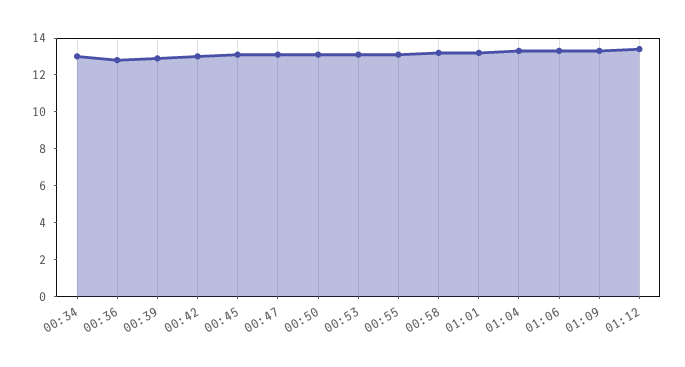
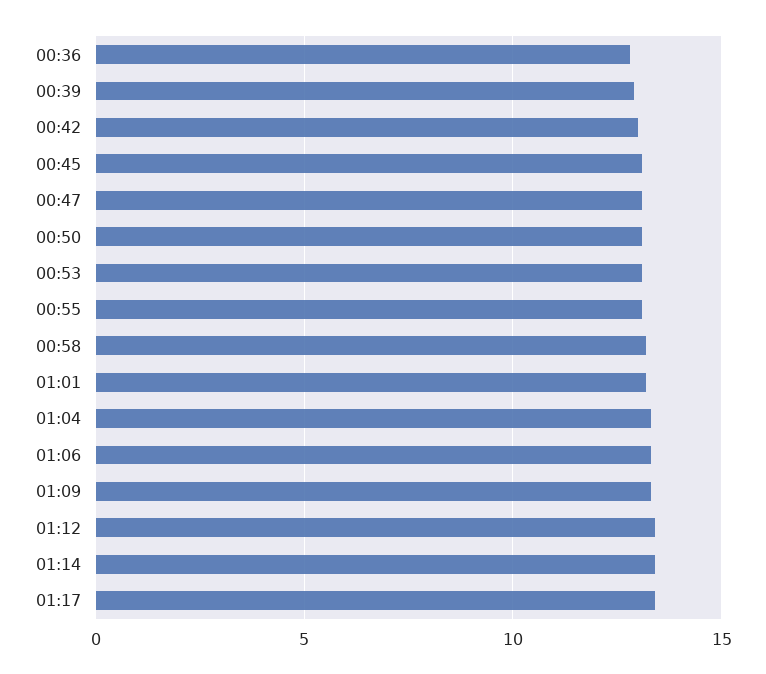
00:34: 13 -> none
01:14: none -> 13.5
01:17: none -> 13.5

